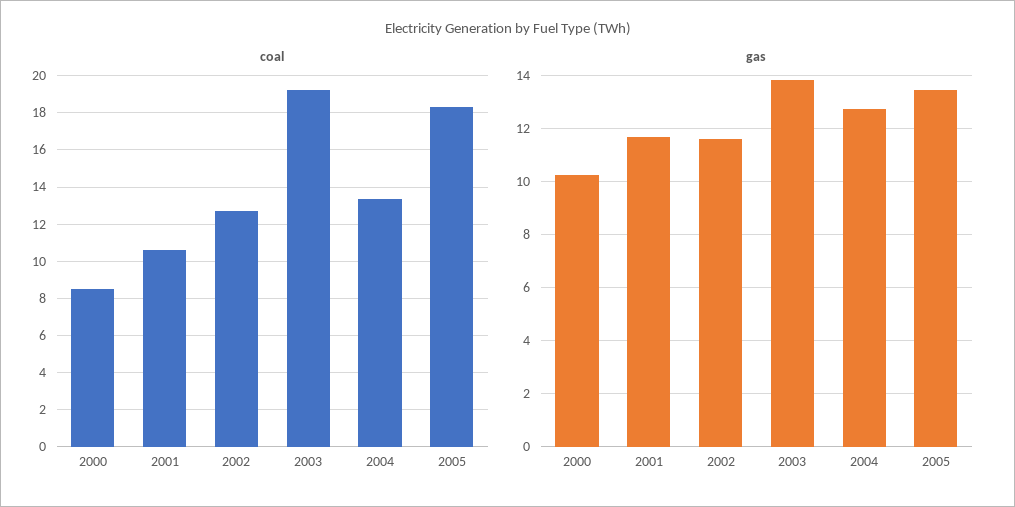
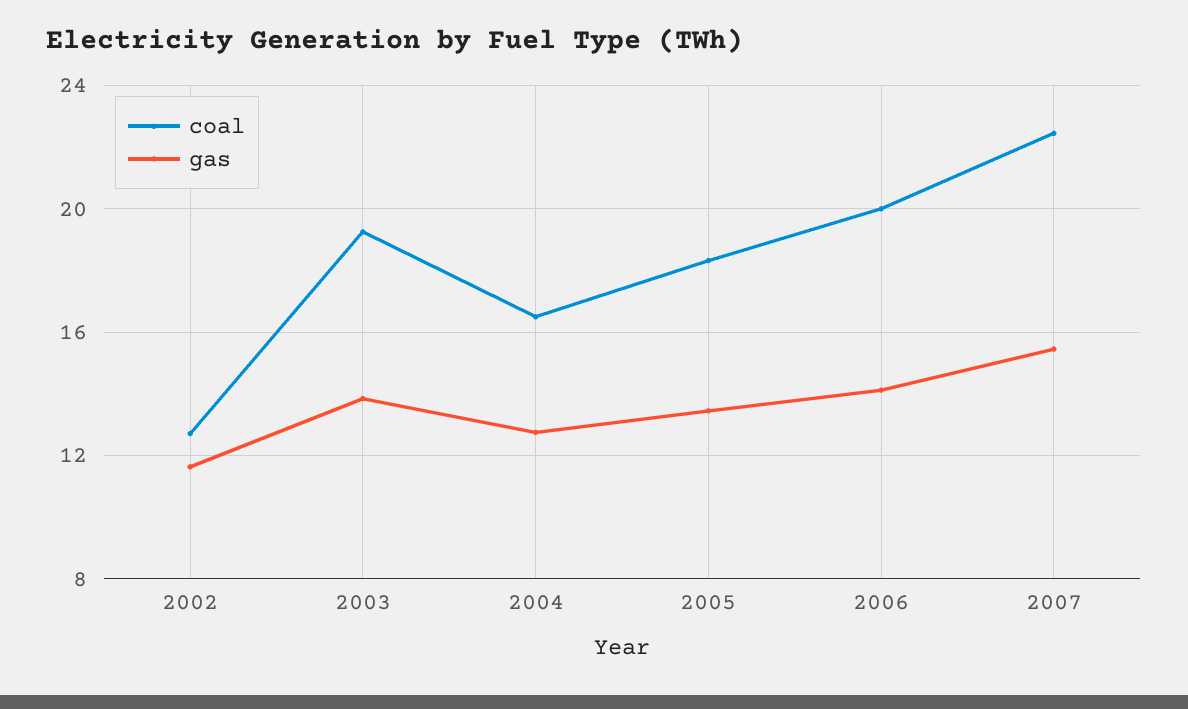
coal, 2000: 8.5 -> none
coal, 2001: 10.5 -> none
coal, 2004: 13.5 -> 16.5
gas, 2000: 10.25 -> none
gas, 2001: 11.75 -> none
coal, 2006: none -> 20
gas, 2006: none -> 14
coal, 2007: none -> 22.5
gas, 2007: none -> 15.5

